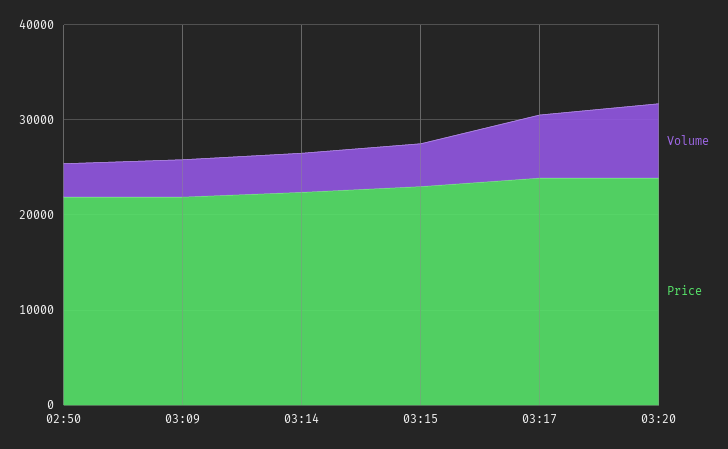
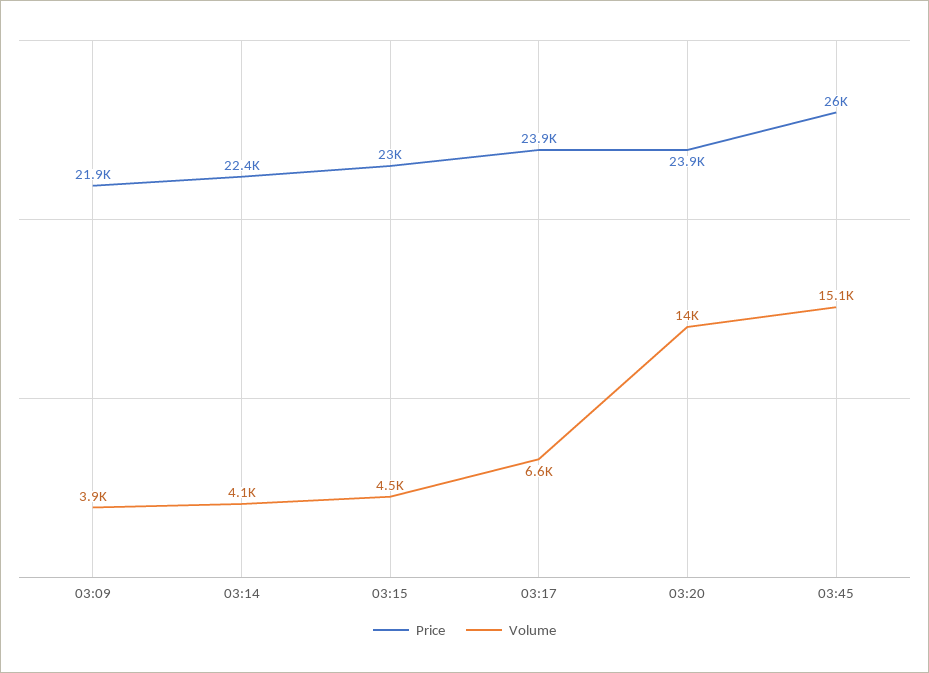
Volume, 02:50: 4000 -> none
Price, 02:50: 22000 -> none
Volume, 03:20: 8000 -> 14000
Price, 03:45: none -> 26000
Volume, 03:45: none -> 15100

